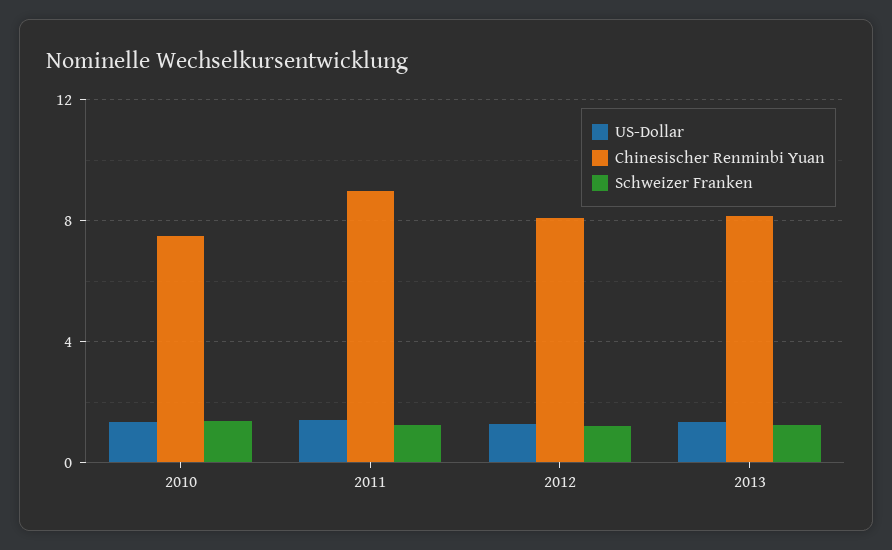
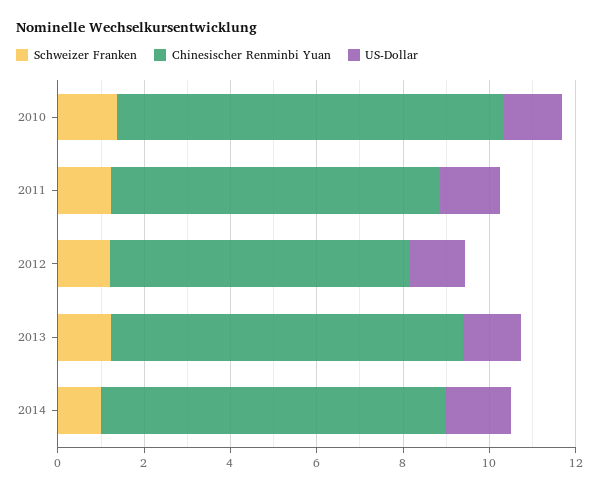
Chinesischer Renminbi Yuan, 2010: 7.5 -> 9
Chinesischer Renminbi Yuan, 2011: 9 -> 7.5
Chinesischer Renminbi Yuan, 2012: 8 -> 7
Schweizer Franken, 2014: none -> 1
Chinesischer Renminbi Yuan, 2014: none -> 8
US-Dollar, 2014: none -> 1.5

